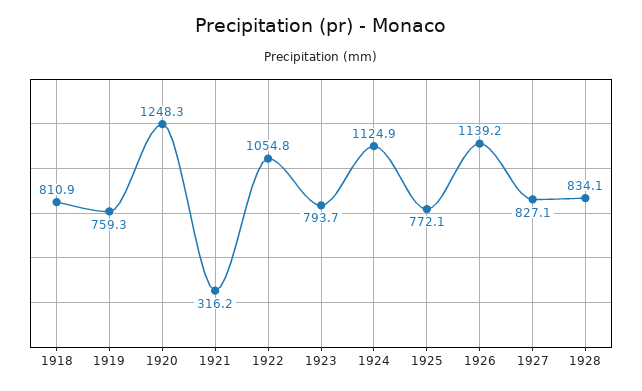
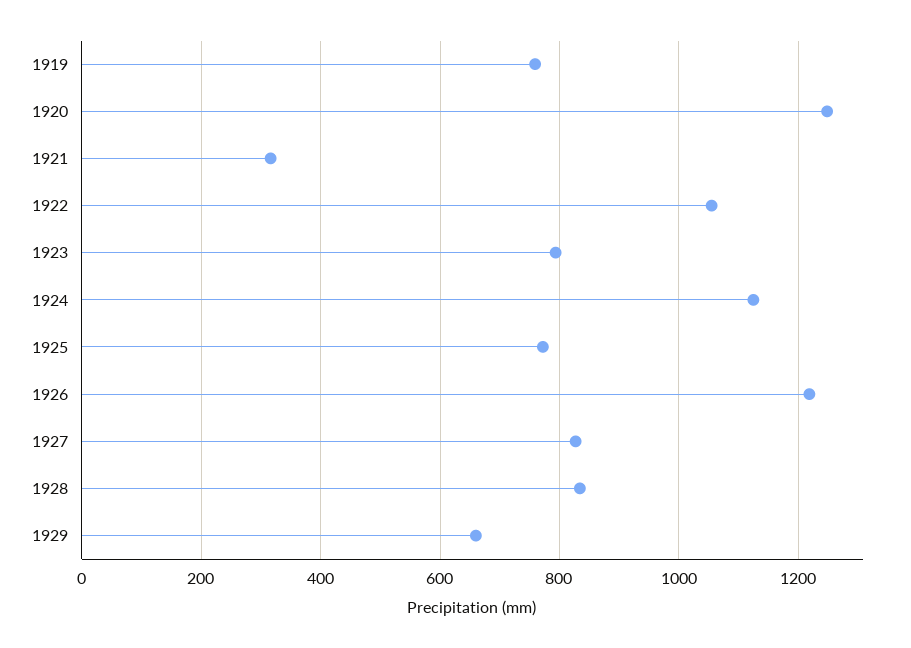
1918: 810.9 -> none
1926: 1139.2 -> 1220
1929: none -> 660

